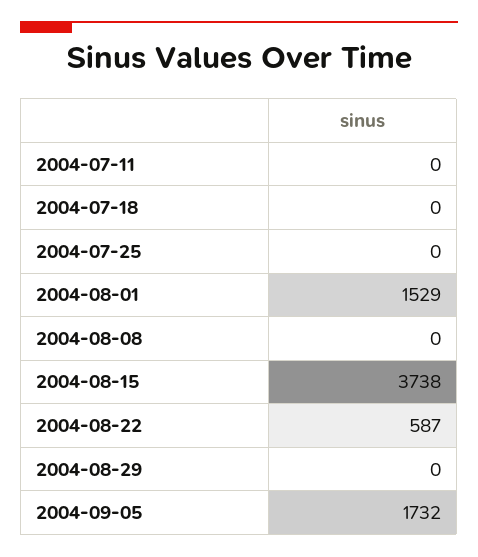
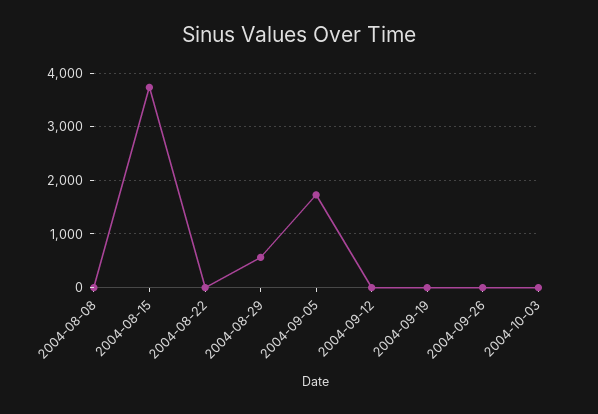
2004-07-11: 0 -> none
2004-07-18: 0 -> none
2004-07-25: 0 -> none
2004-08-01: 1529 -> none
2004-08-22: 587 -> 0
2004-08-29: 0 -> 600
2004-09-12: none -> 0
2004-09-19: none -> 0
2004-09-26: none -> 0
2004-10-03: none -> 0

